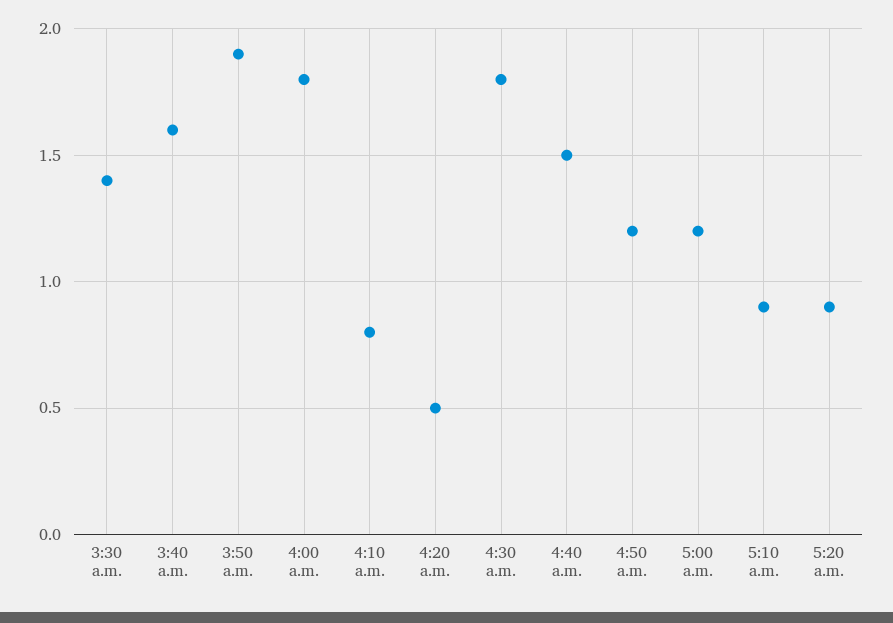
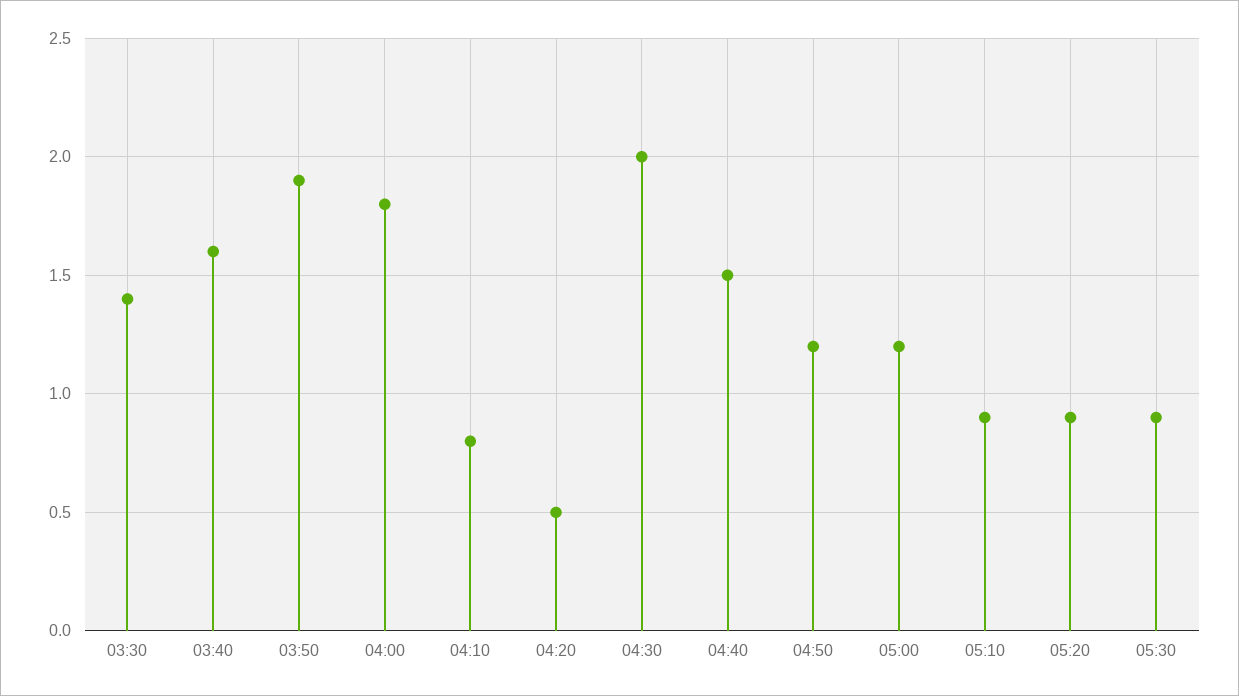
4:30 a.m.: 1.8 -> 2
05:30: none -> 0.9

